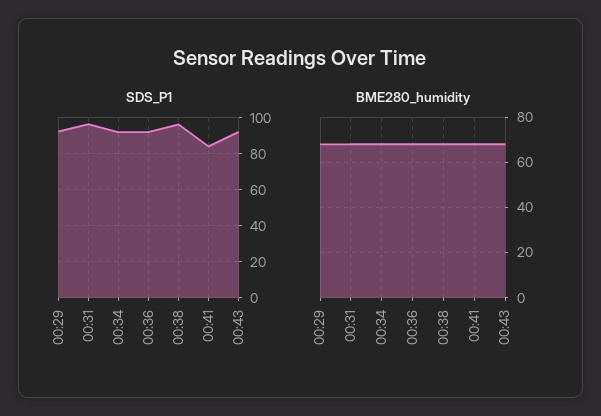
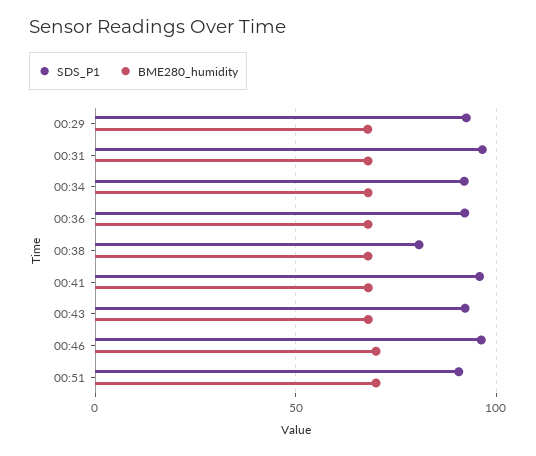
SDS_P1, 00:38: 95 -> 80
SDS_P1, 00:41: 85 -> 95
SDS_P1, 00:46: none -> 95
BME280_humidity, 00:46: none -> 70
SDS_P1, 00:51: none -> 90
BME280_humidity, 00:51: none -> 70

